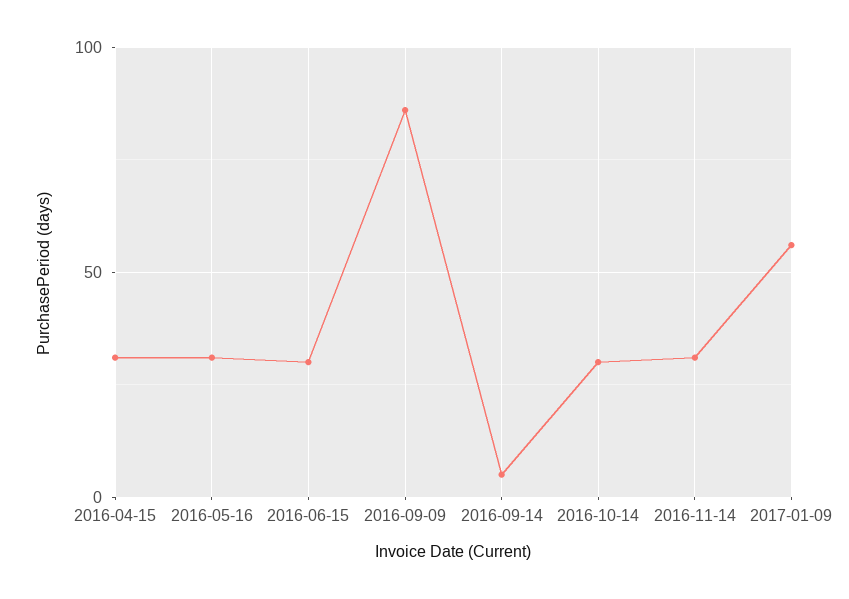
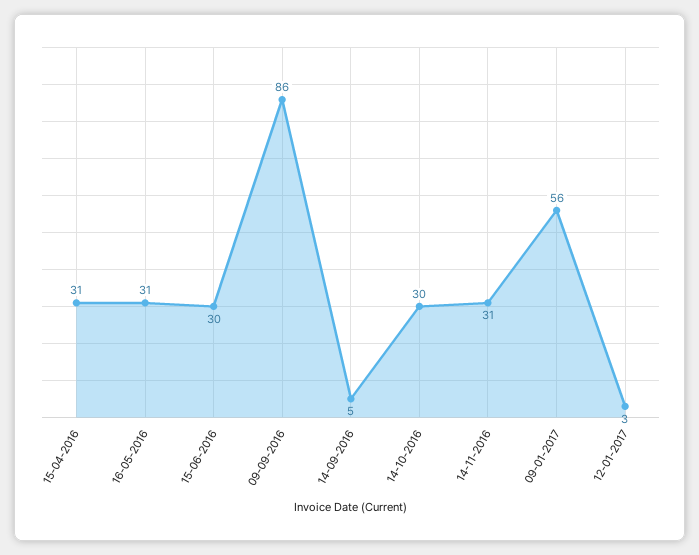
12-01-2017: none -> 3

